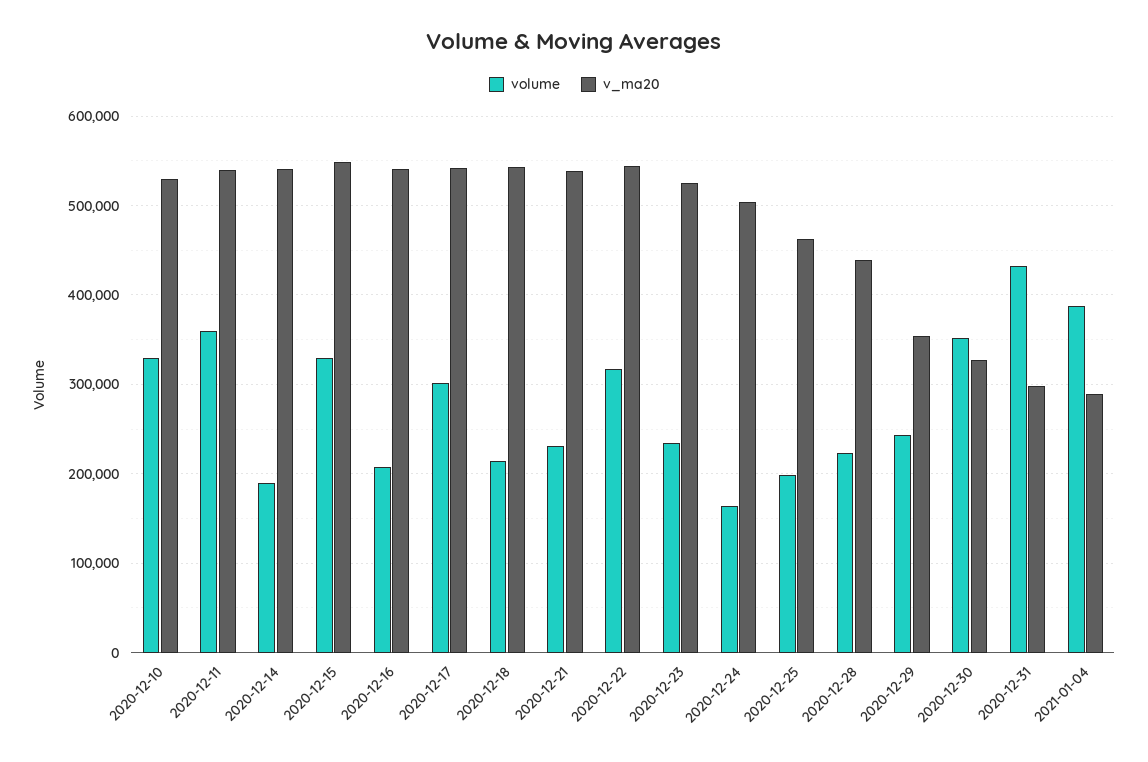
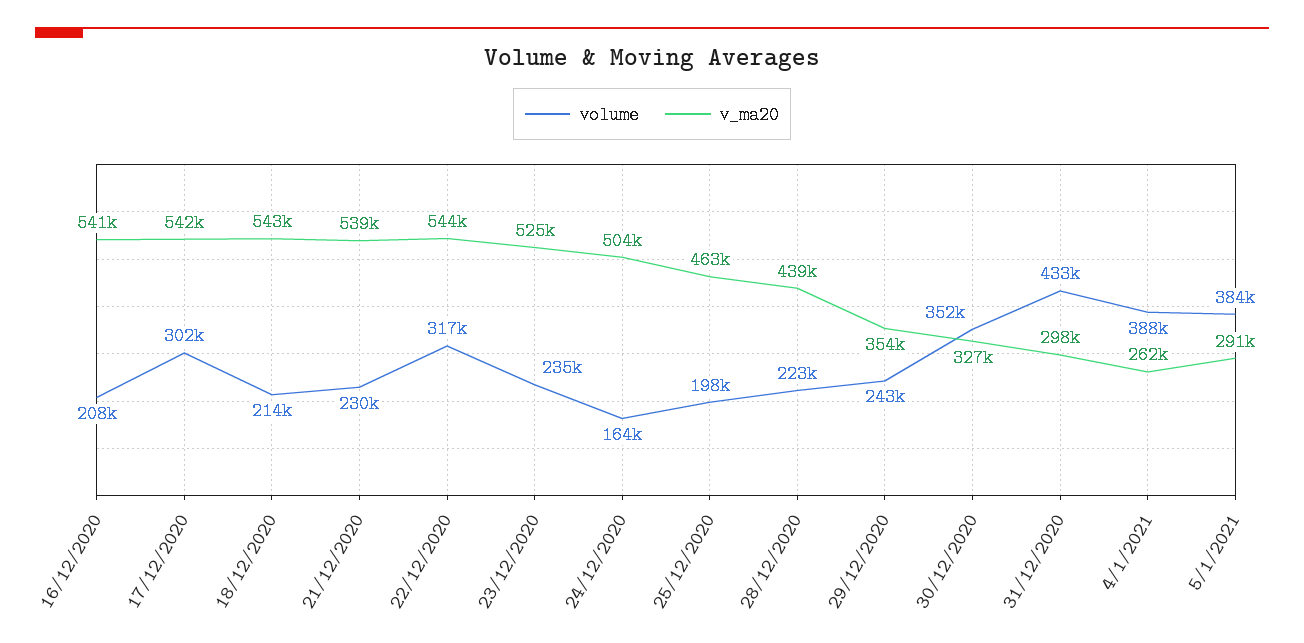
volume, 2020-12-10: 330000 -> none
v_ma20, 2020-12-10: 530000 -> none
volume, 2020-12-11: 360000 -> none
v_ma20, 2020-12-11: 540000 -> none
volume, 2020-12-14: 190000 -> none
v_ma20, 2020-12-14: 540000 -> none
volume, 2020-12-15: 330000 -> none
v_ma20, 2020-12-15: 550000 -> none
v_ma20, 2021-01-04: 290000 -> 262000
volume, 5/1/2021: none -> 384000
v_ma20, 5/1/2021: none -> 291000

